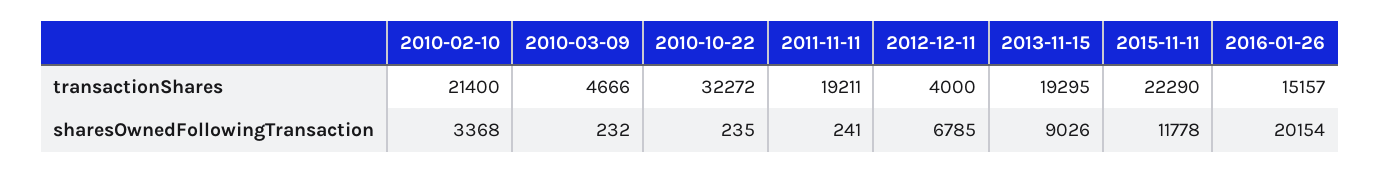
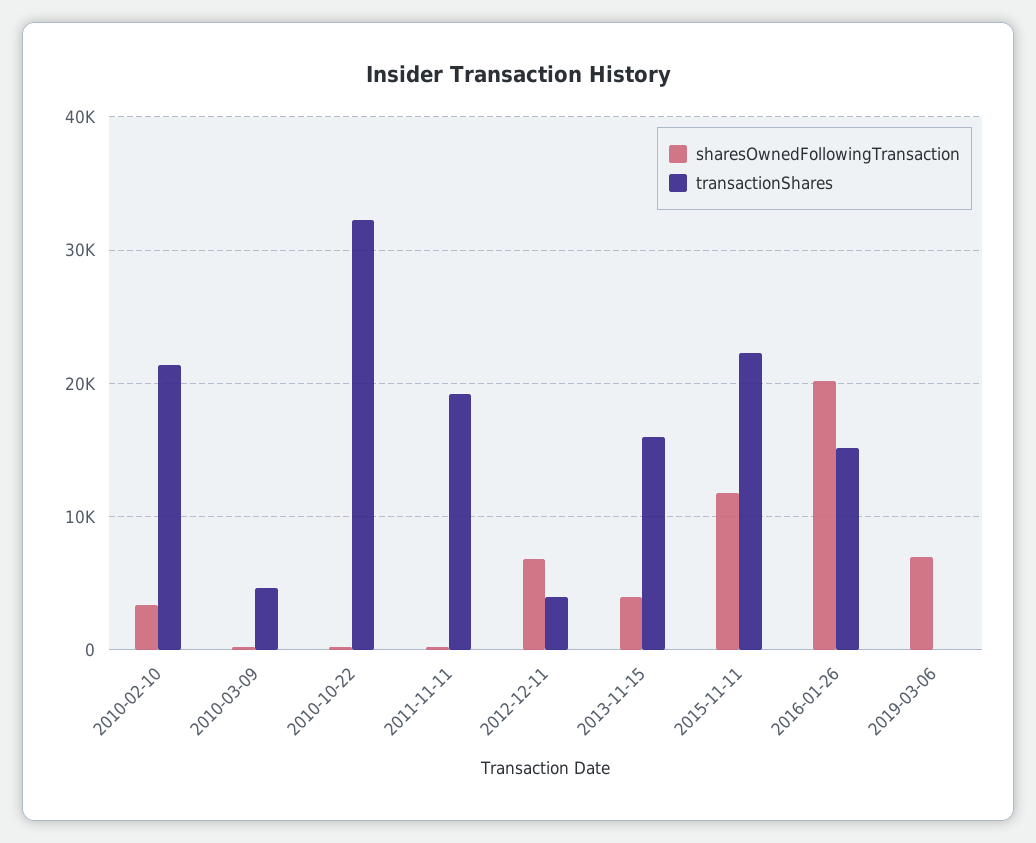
transactionShares, 2013-11-15: 19295 -> 16000
sharesOwnedFollowingTransaction, 2013-11-15: 9026 -> 4000
sharesOwnedFollowingTransaction, 2019-03-06: none -> 7000
transactionShares, 2019-03-06: none -> 0

